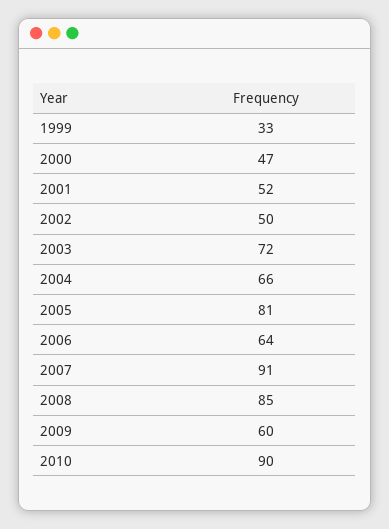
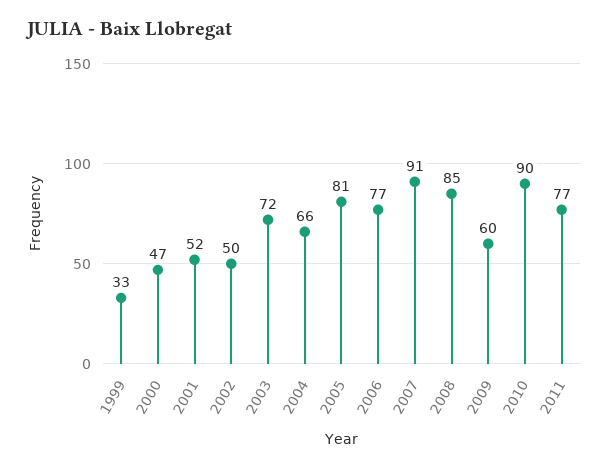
2006: 64 -> 77
2011: none -> 77

